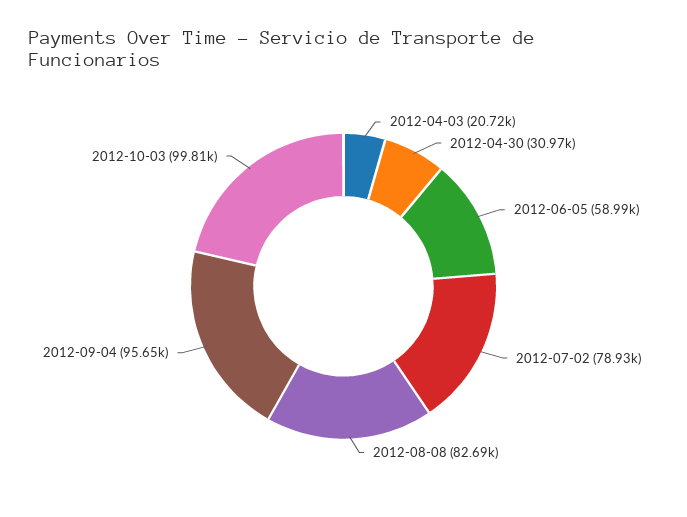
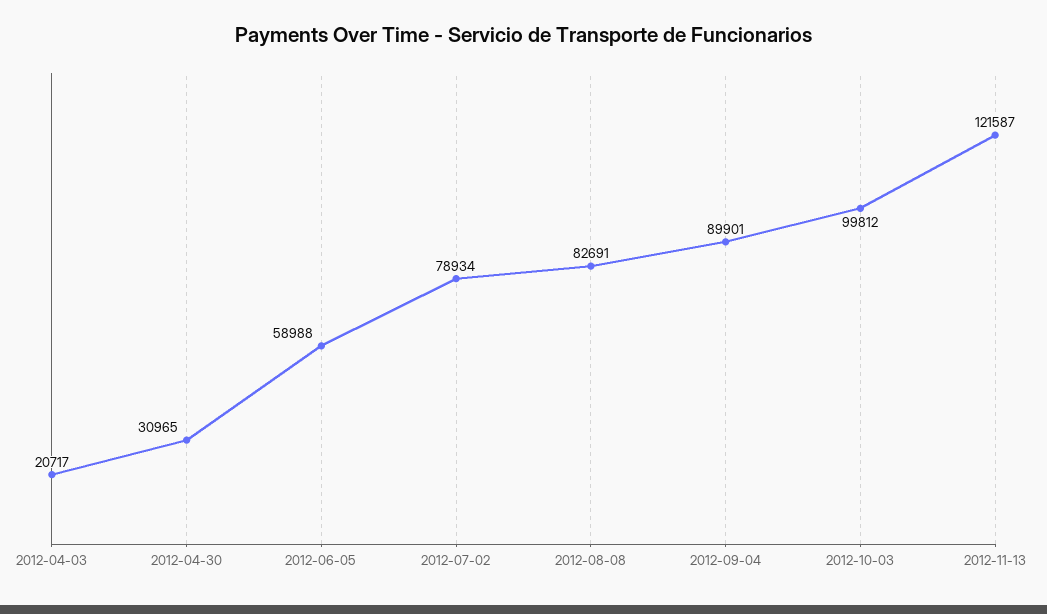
2012-09-04: 95650 -> 89901
2012-11-13: none -> 121587

